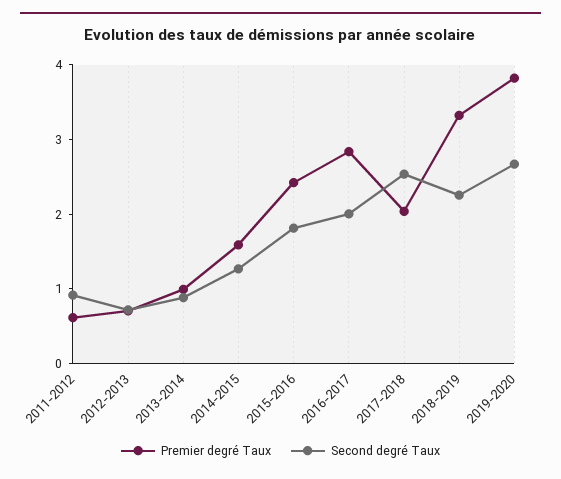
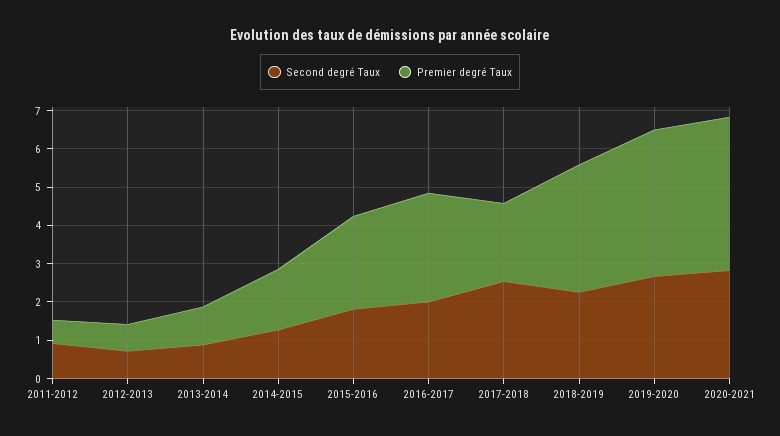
Second degré Taux, 2020-2021: none -> 2.75
Premier degré Taux, 2020-2021: none -> 4

